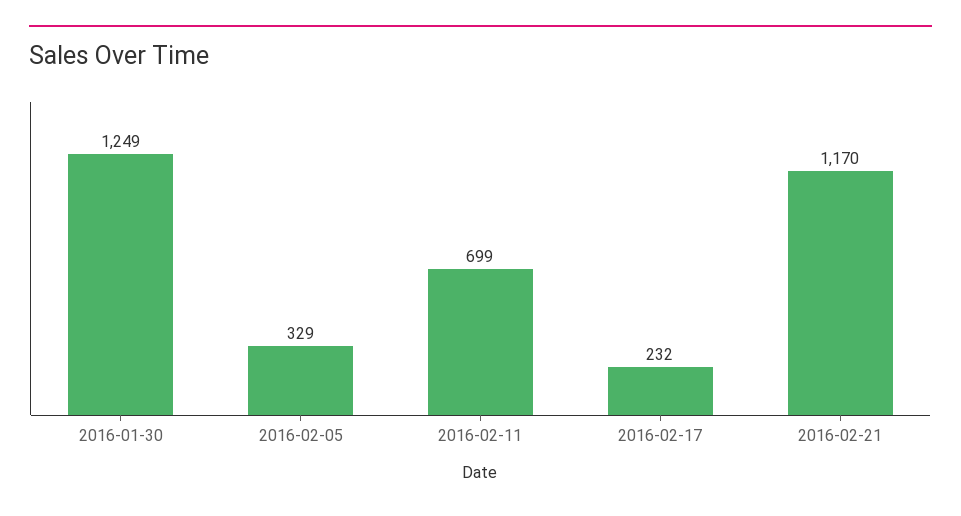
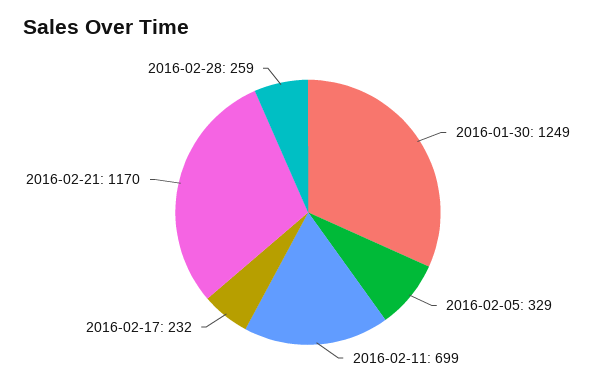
2016-02-28: none -> 259

